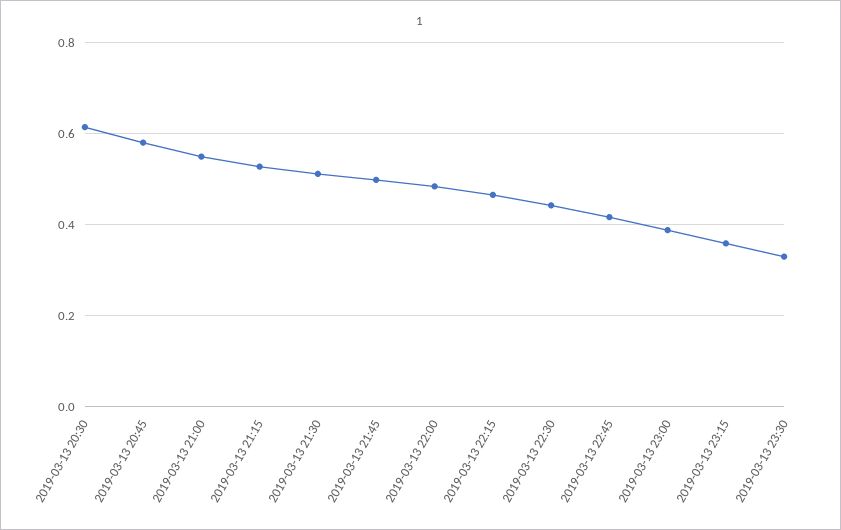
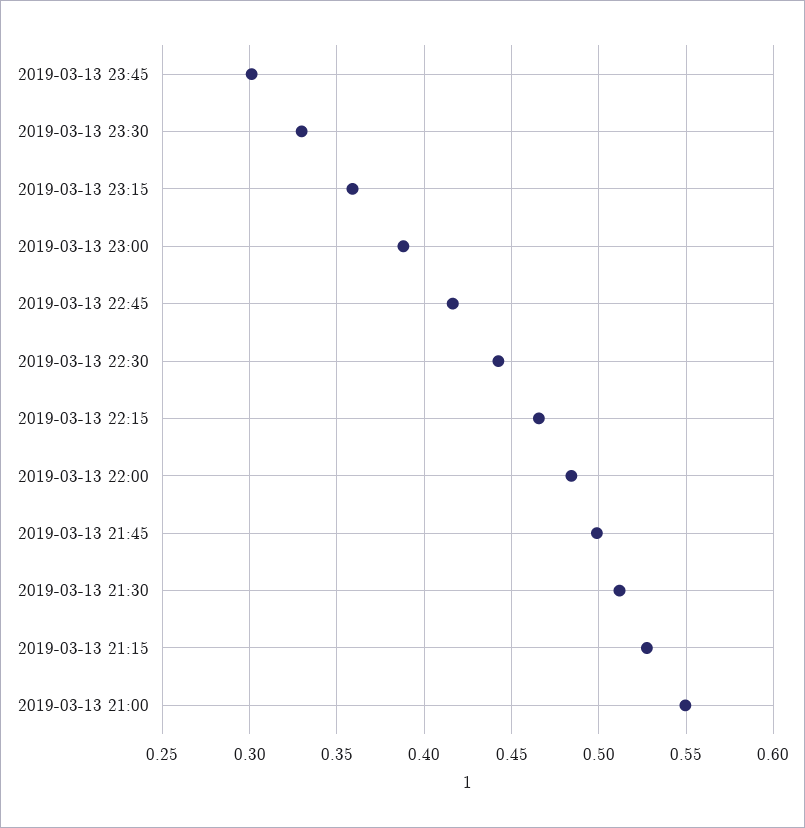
2019-03-13 20:30: 0.62 -> none
2019-03-13 20:45: 0.58 -> none
2019-03-13 23:45: none -> 0.3

